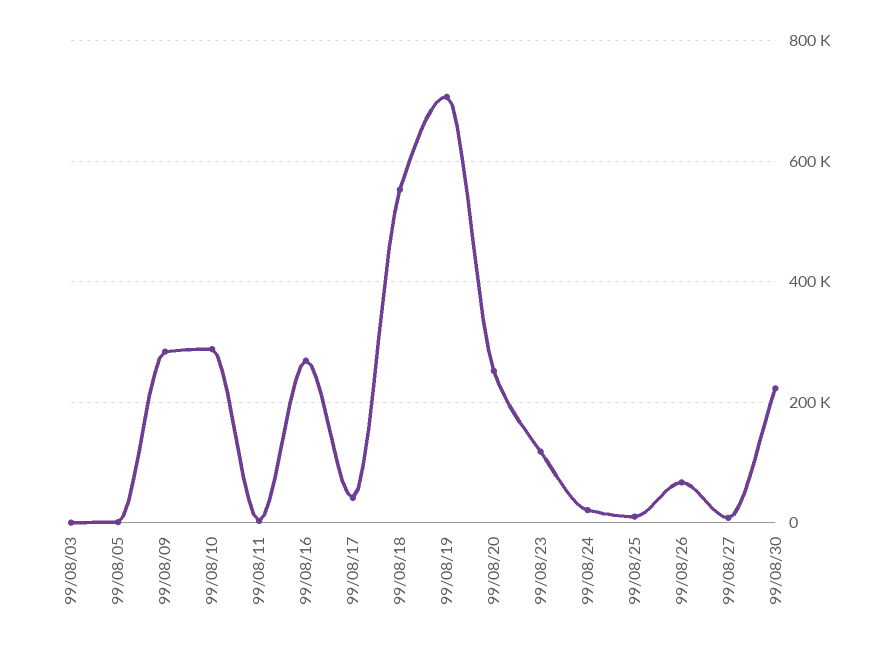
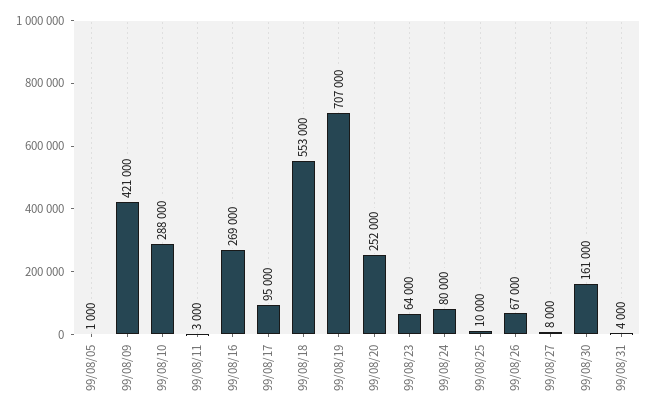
99/08/03: 0 -> none
99/08/09: 280000 -> 421000
99/08/17: 40000 -> 95000
99/08/23: 120000 -> 64000
99/08/24: 20000 -> 80000
99/08/30: 220000 -> 161000
99/08/31: none -> 4000

